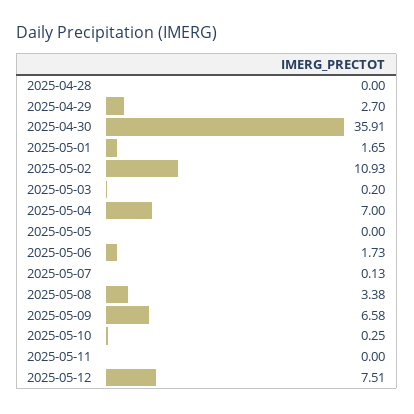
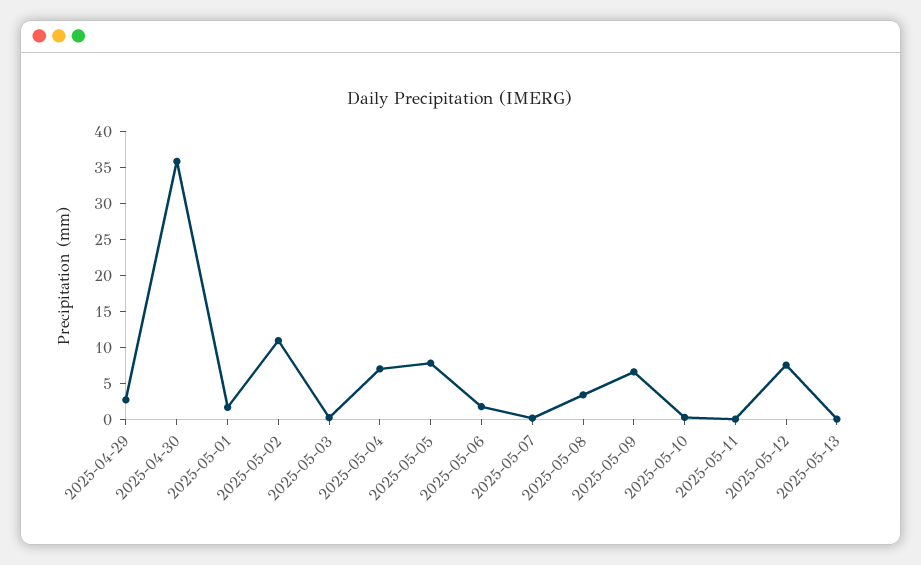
2025-04-28: 0 -> none
2025-05-05: 0 -> 7.5
2025-05-13: none -> 0

